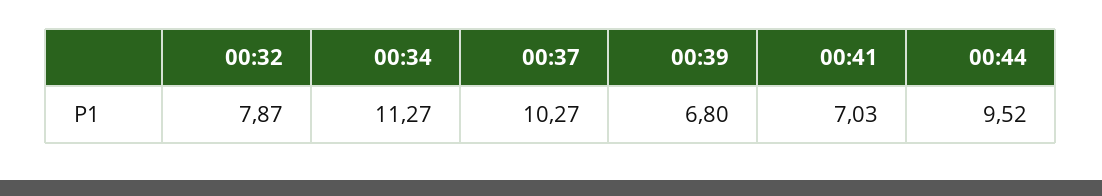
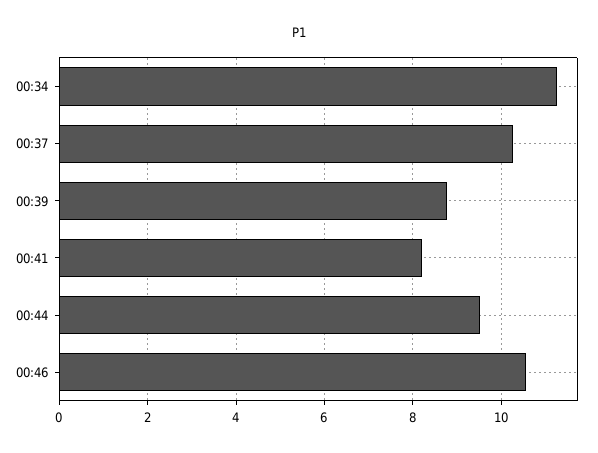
00:32: 7.87 -> none
00:39: 6.8 -> 8.8
00:41: 7.03 -> 8.2
00:46: none -> 10.6

